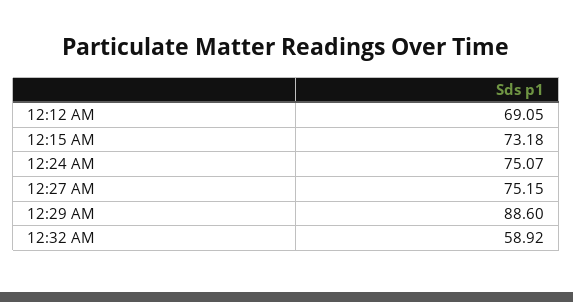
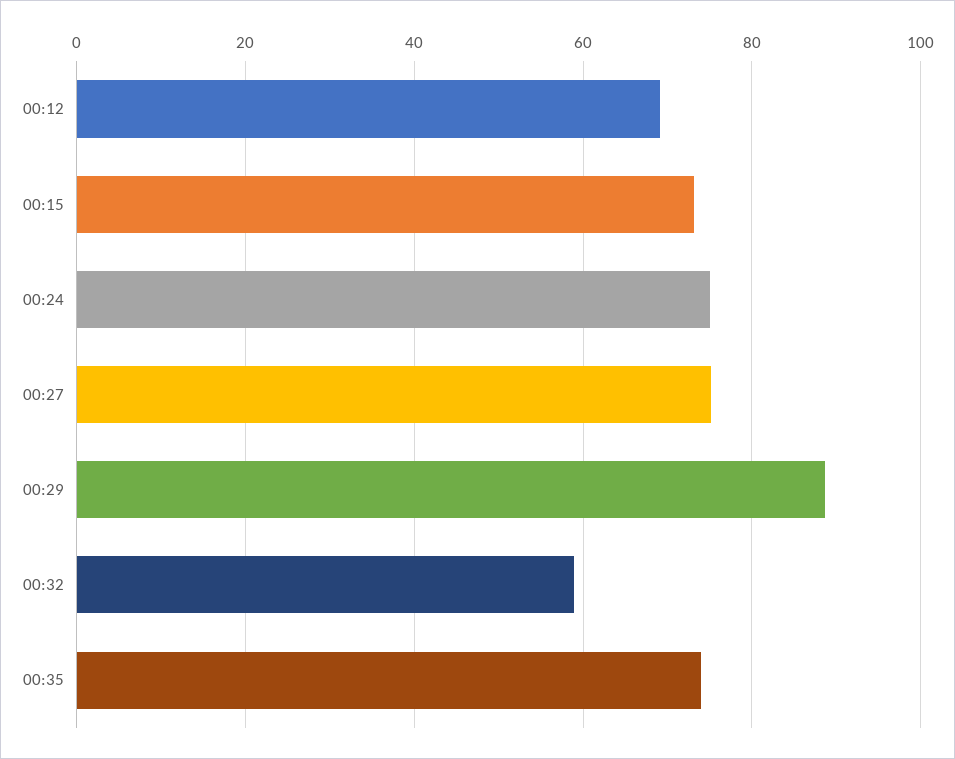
00:35: none -> 74

